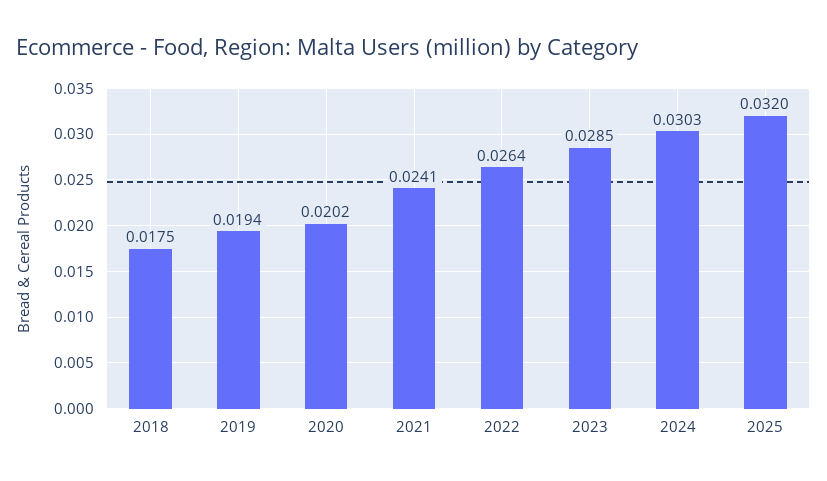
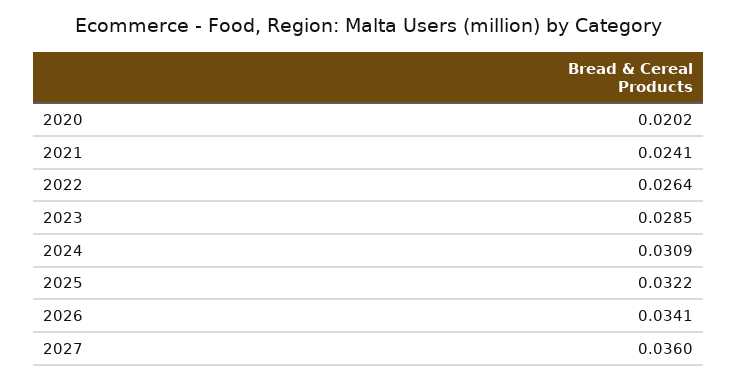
2018: 0.0175 -> none
2019: 0.0194 -> none
2024: 0.0303 -> 0.0309
2025: 0.032 -> 0.0322
2026: none -> 0.0341
2027: none -> 0.036

